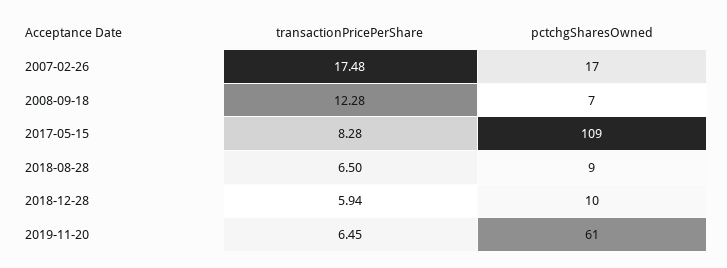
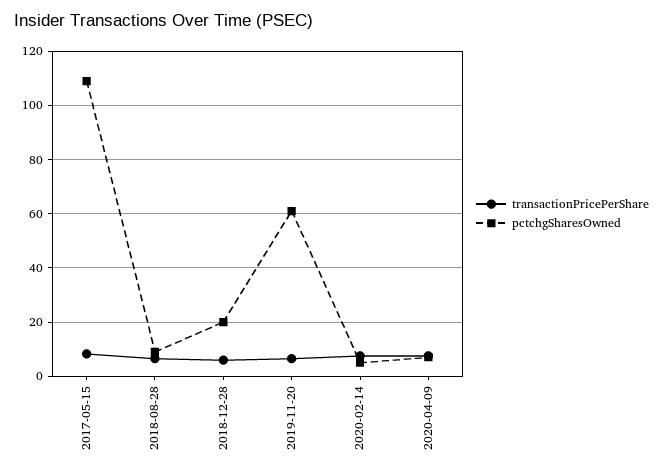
transactionPricePerShare, 2007-02-26: 17.48 -> none
pctchgSharesOwned, 2007-02-26: 17 -> none
transactionPricePerShare, 2008-09-18: 12.28 -> none
pctchgSharesOwned, 2008-09-18: 7 -> none
pctchgSharesOwned, 2018-12-28: 10 -> 20
transactionPricePerShare, 2020-02-14: none -> 7.5
pctchgSharesOwned, 2020-02-14: none -> 5
transactionPricePerShare, 2020-04-09: none -> 7.5
pctchgSharesOwned, 2020-04-09: none -> 7.5

